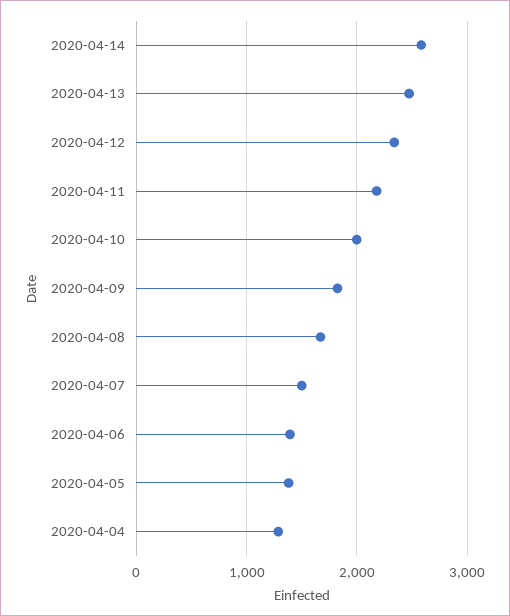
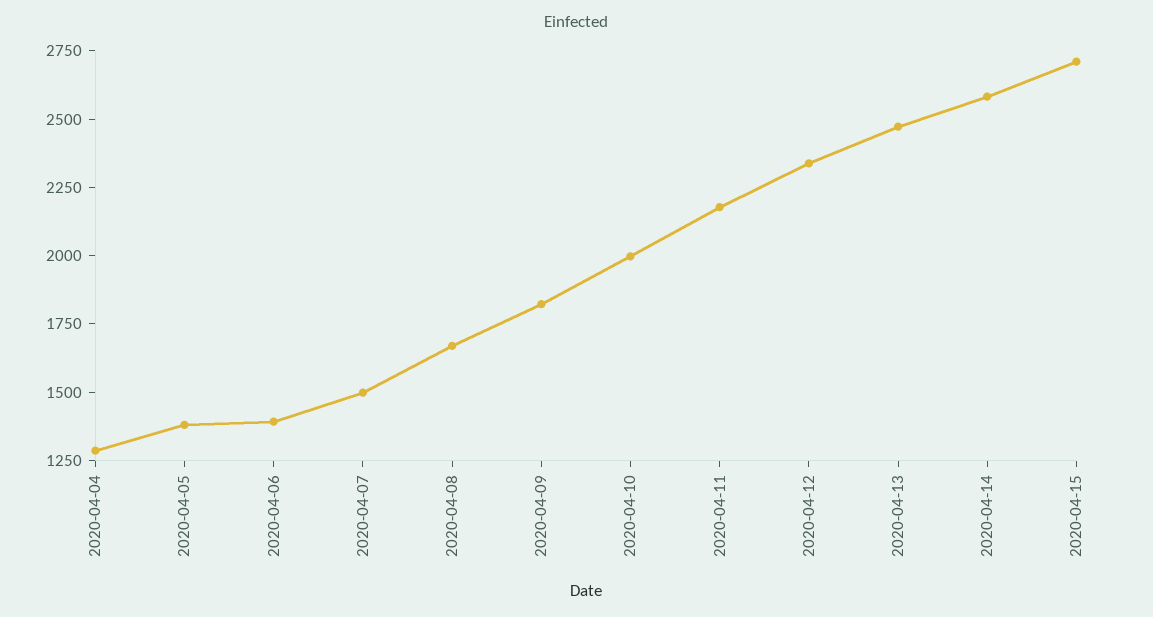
2020-04-15: none -> 2700

